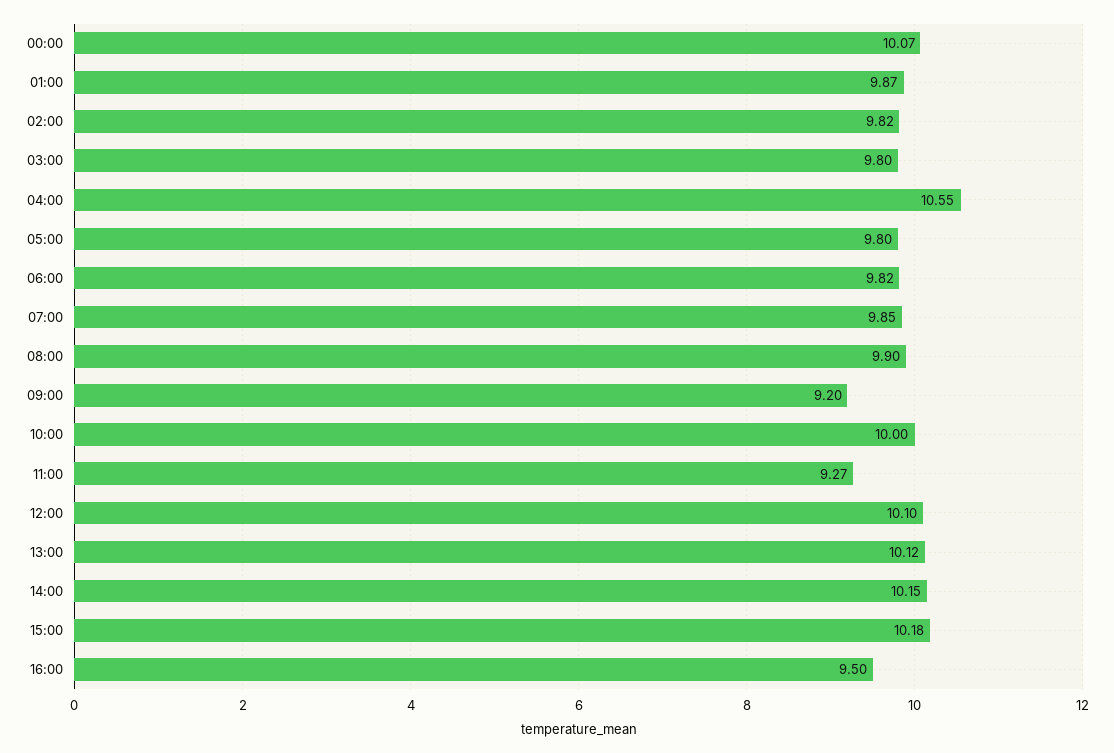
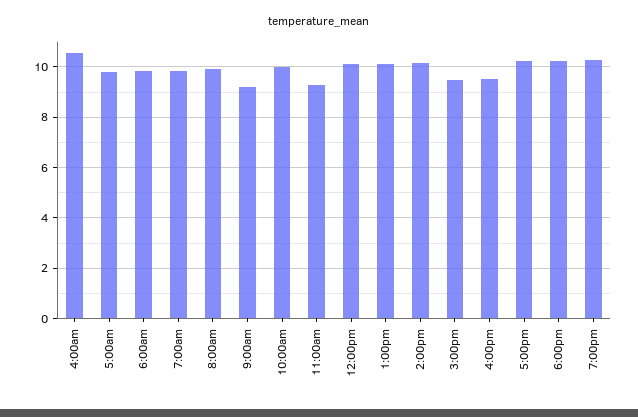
00:00: 10.07 -> none
01:00: 9.87 -> none
02:00: 9.82 -> none
03:00: 9.8 -> none
15:00: 10.18 -> 9.5
5:00pm: none -> 10.25
6:00pm: none -> 10.25
7:00pm: none -> 10.25

